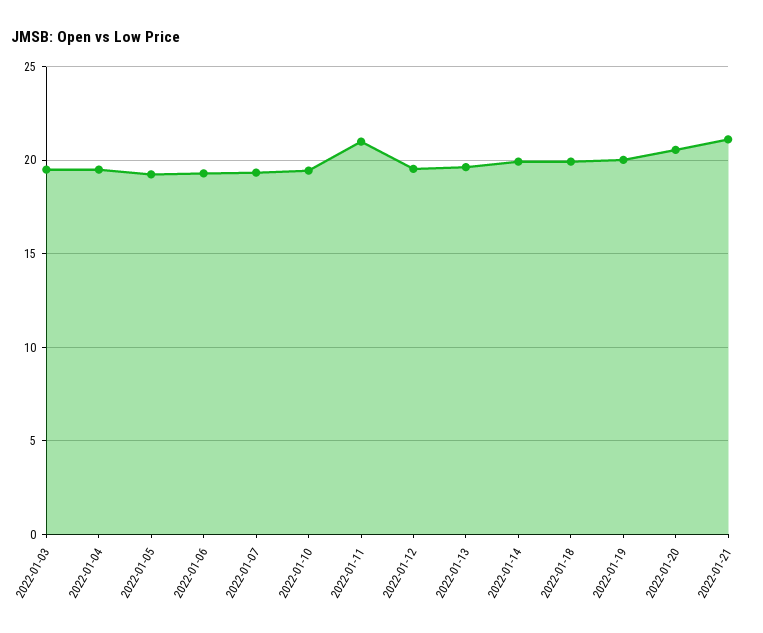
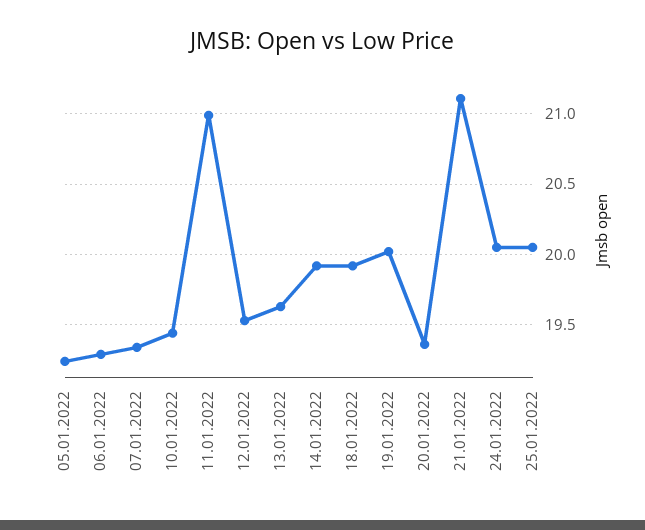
2022-01-03: 19.5 -> none
2022-01-04: 19.5 -> none
2022-01-20: 20.5 -> 19.35
24.01.2022: none -> 20.05
25.01.2022: none -> 20.05

